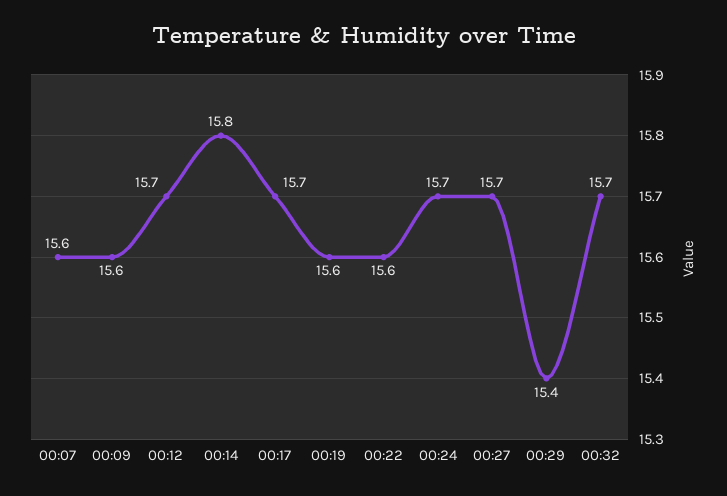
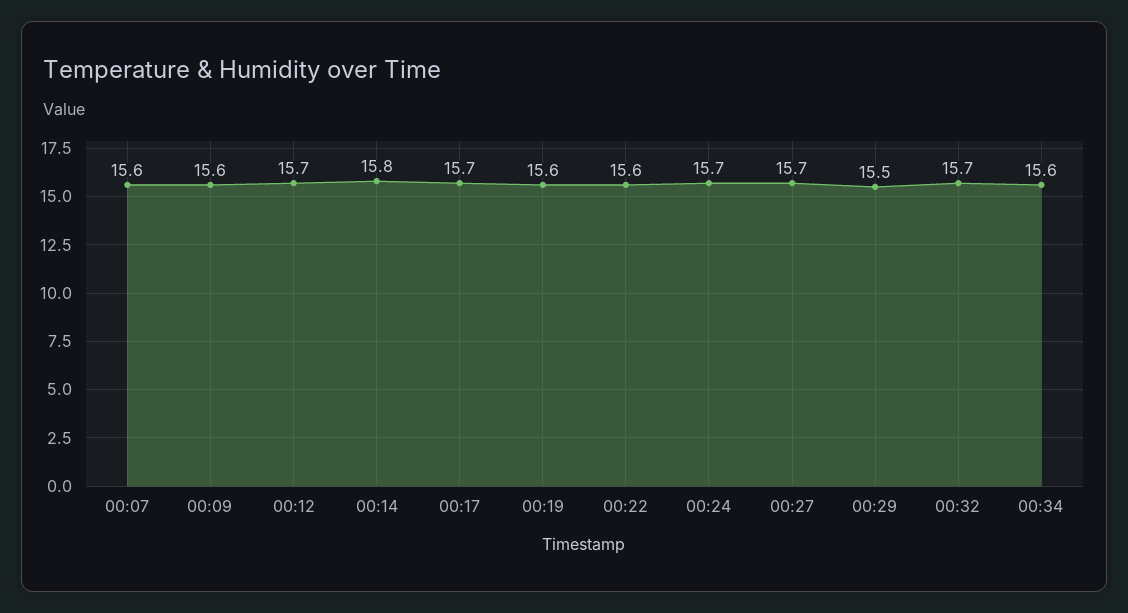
00:29: 15.4 -> 15.5
00:34: none -> 15.6

